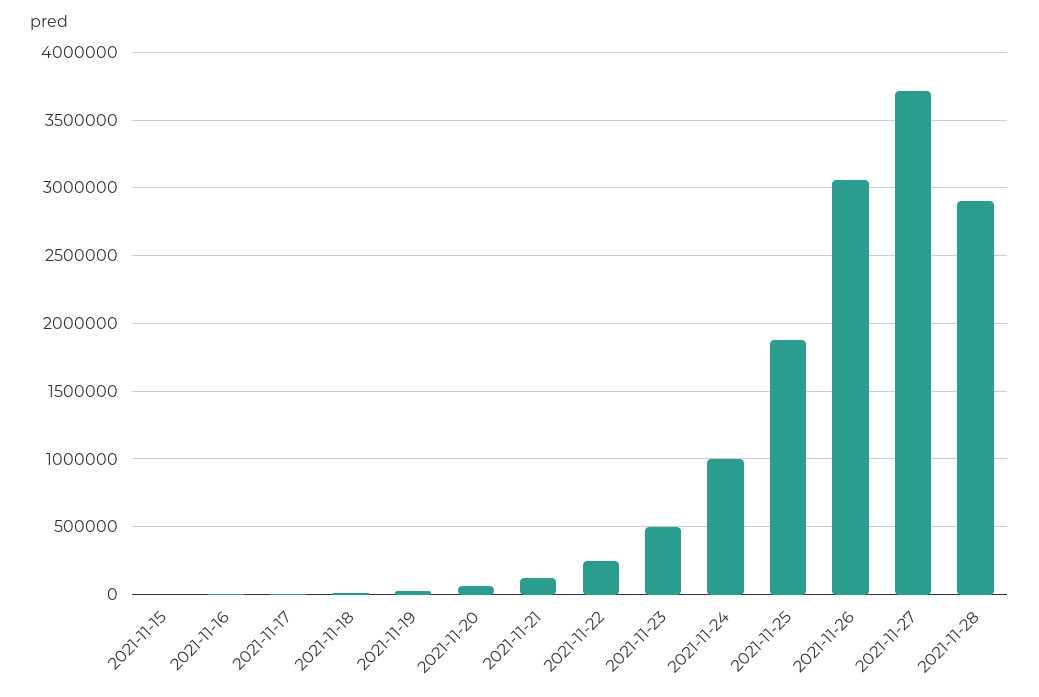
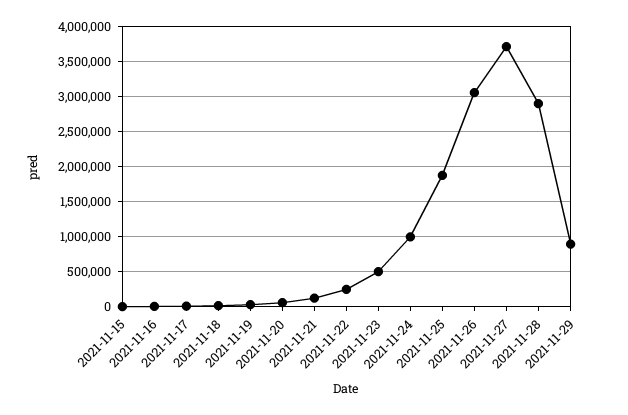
2021-11-29: none -> 900000

